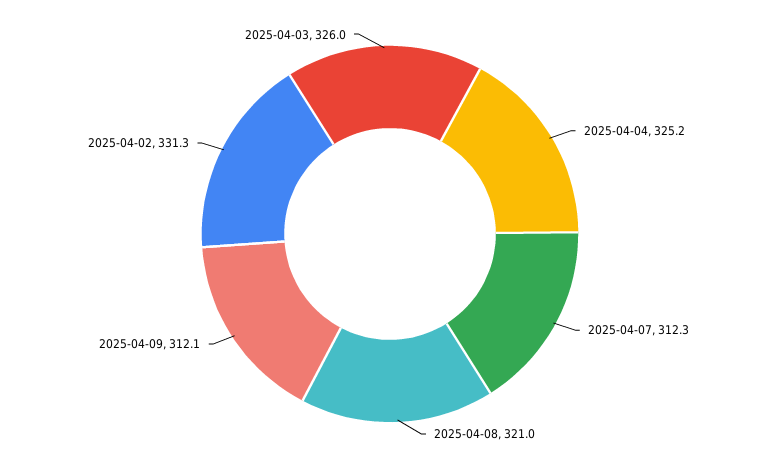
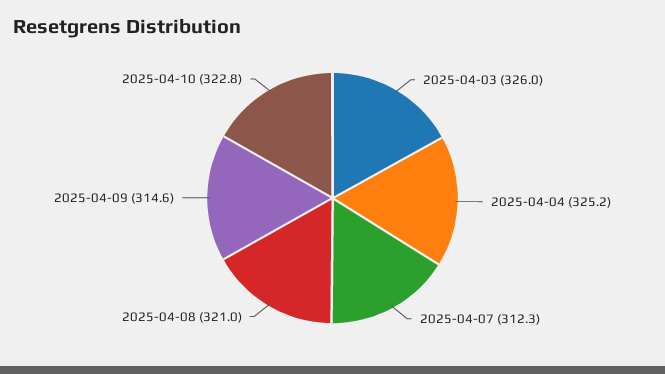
2025-04-09: 312.1 -> 314.6
2025-04-02: 331.3 -> none
2025-04-10: none -> 322.8

